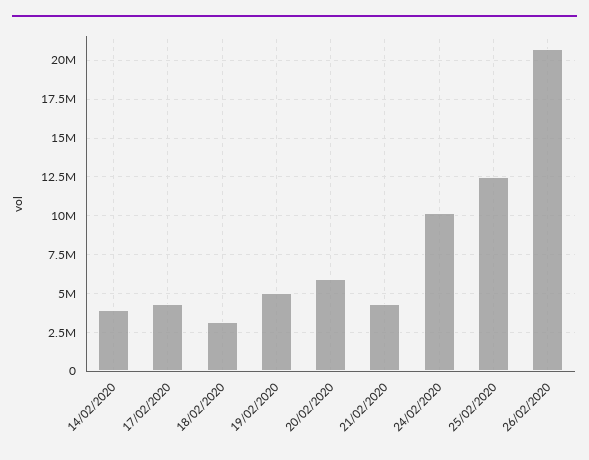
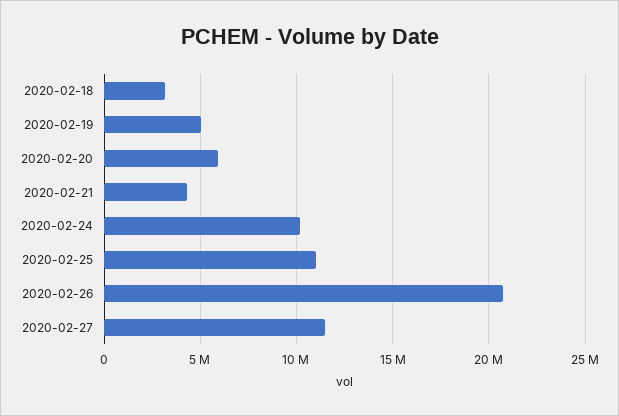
14/02/2020: 4000000 -> none
17/02/2020: 4500000 -> none
25/02/2020: 12500000 -> 11000000
2020-02-27: none -> 11500000

